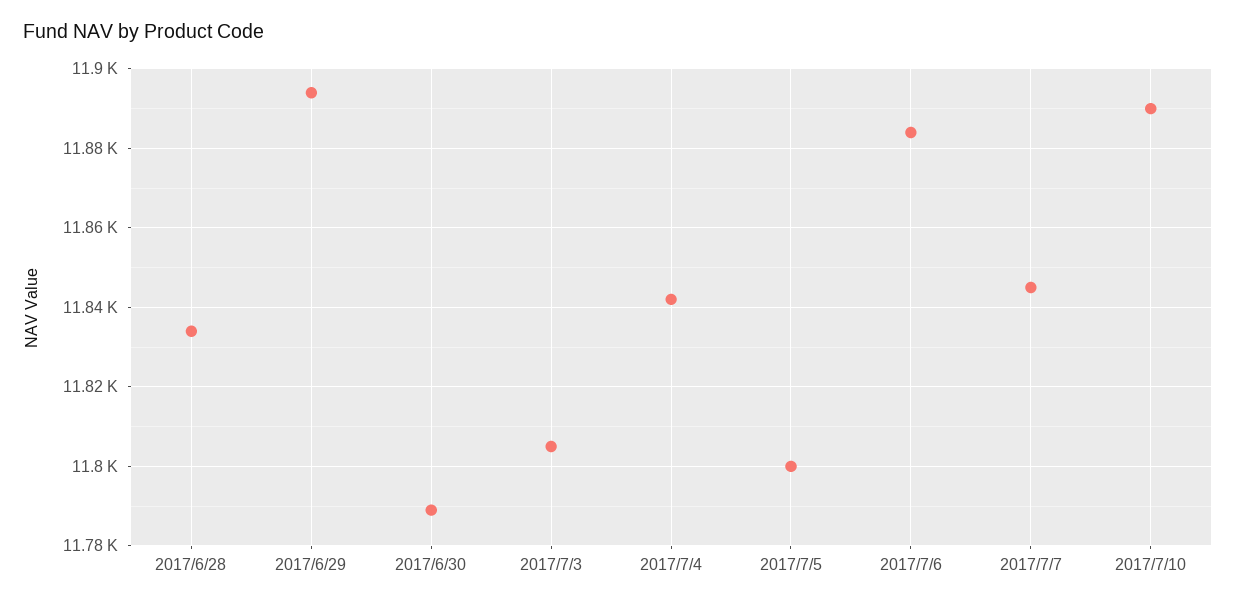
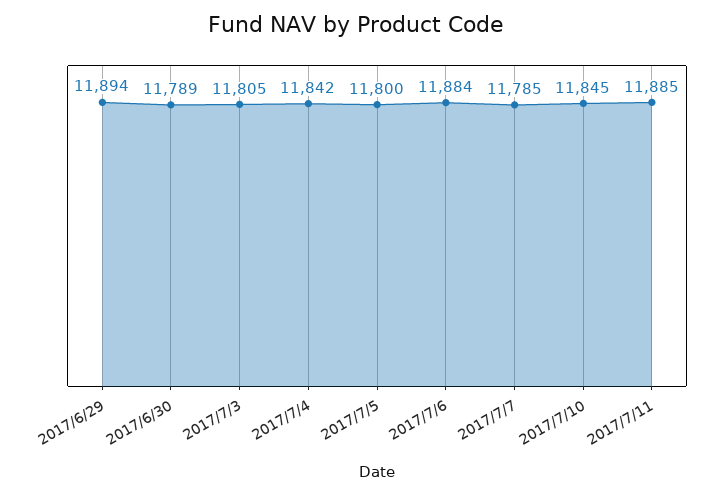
2017/6/28: 11835 -> none
2017/7/7: 11845 -> 11785
2017/7/10: 11890 -> 11845
2017/7/11: none -> 11885

